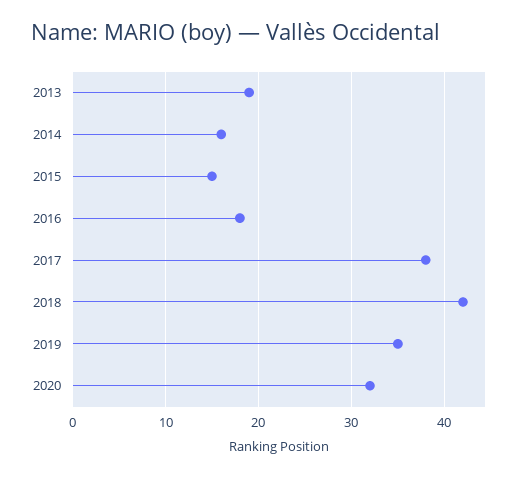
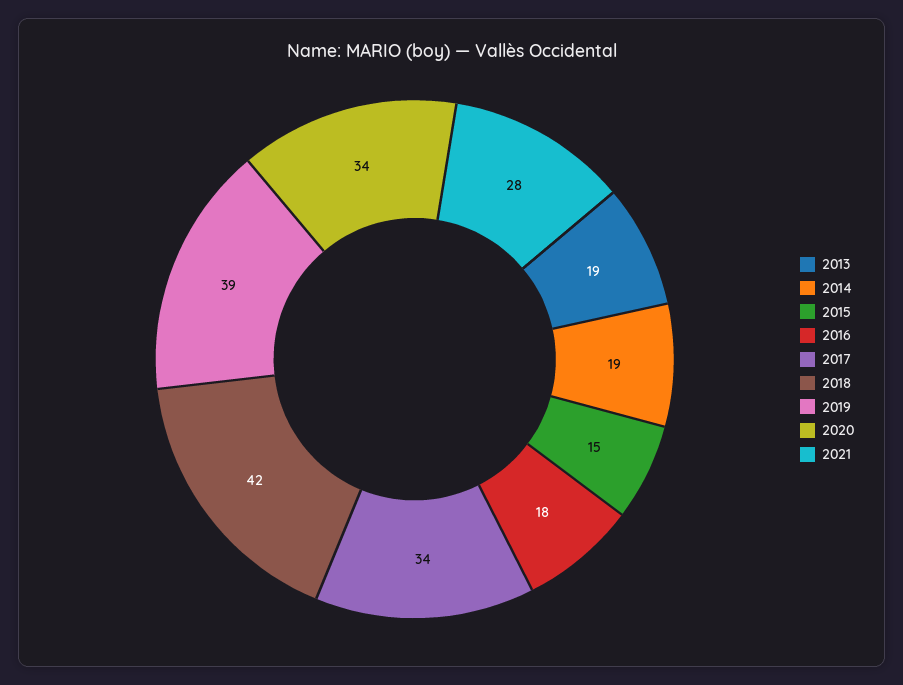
2014: 16 -> 19
2017: 38 -> 34
2019: 35 -> 39
2020: 32 -> 34
2021: none -> 28

